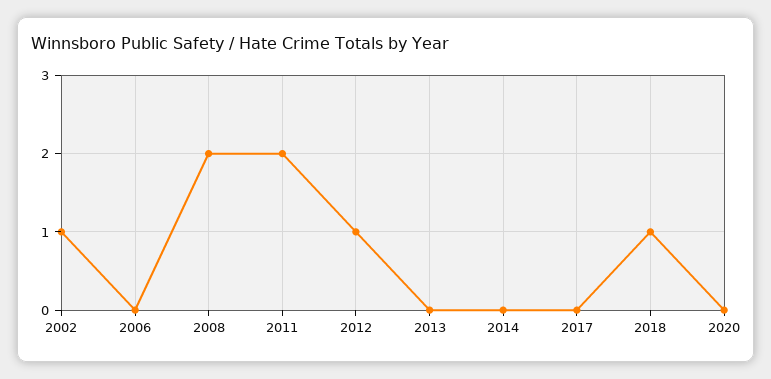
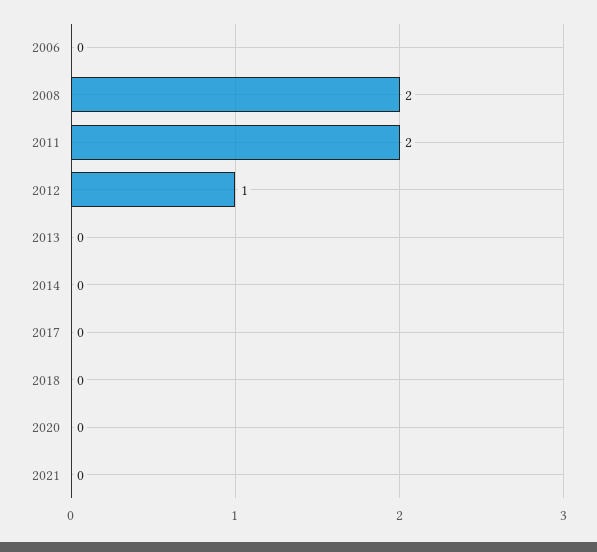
2002: 1 -> none
2018: 1 -> 0
2021: none -> 0

